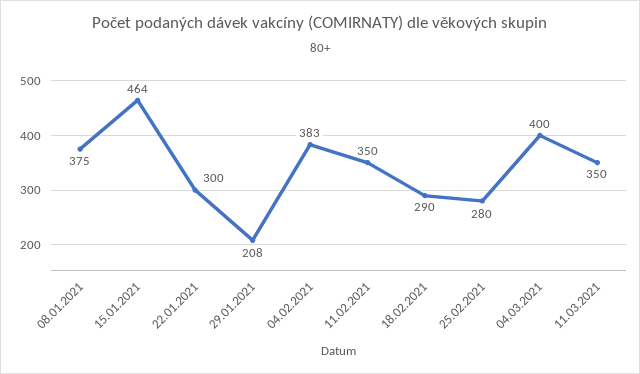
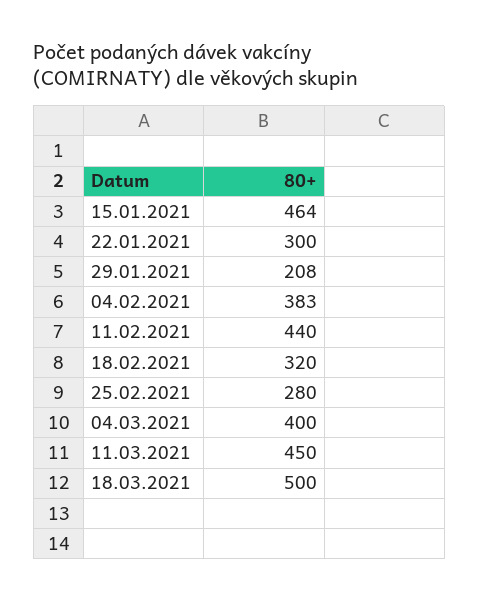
08.01.2021: 375 -> none
11.02.2021: 350 -> 440
18.02.2021: 290 -> 320
11.03.2021: 350 -> 450
18.03.2021: none -> 500

